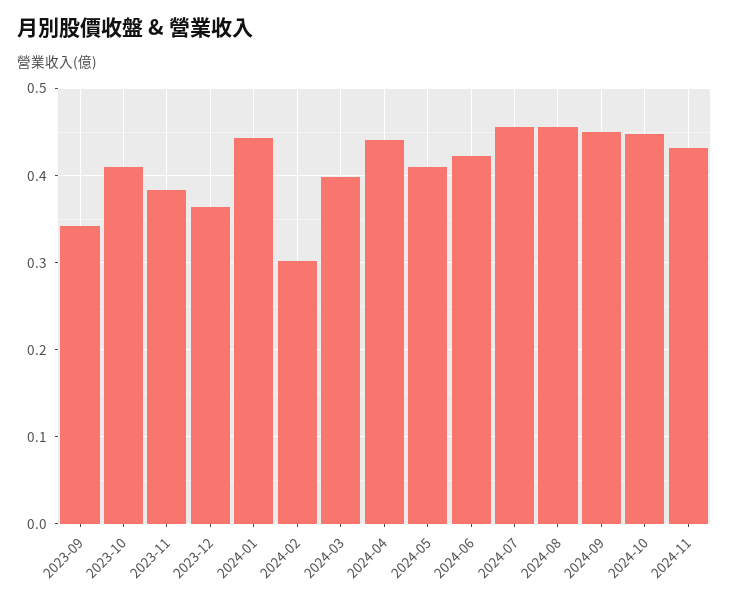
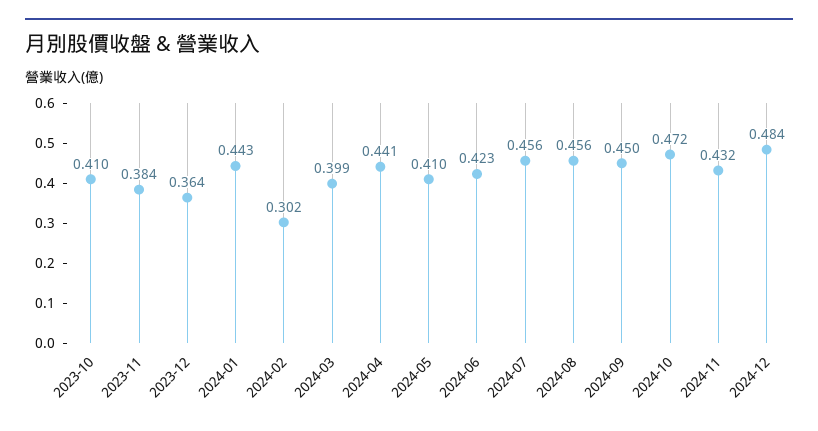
2023-09: 0.34 -> none
2024-10: 0.45 -> 0.472
2024-12: none -> 0.484

